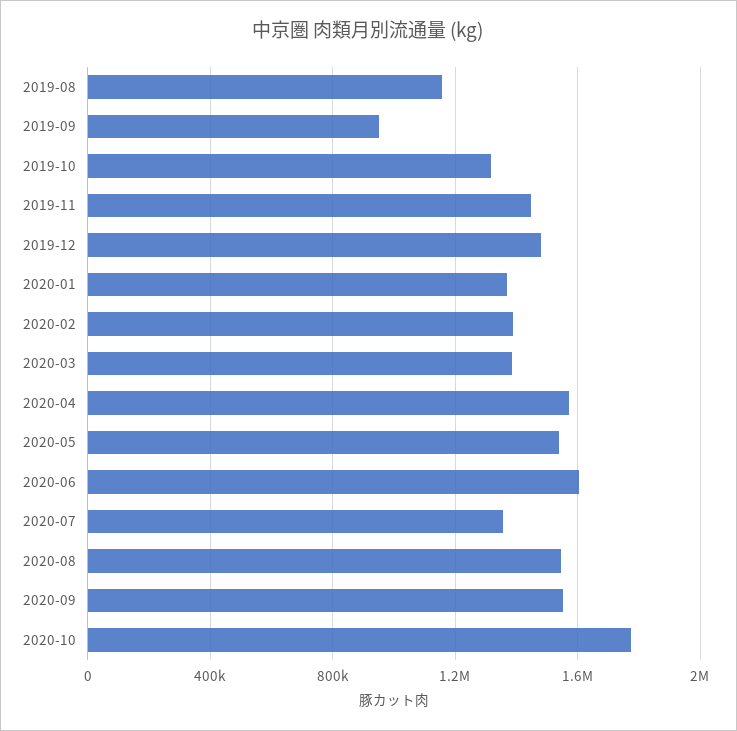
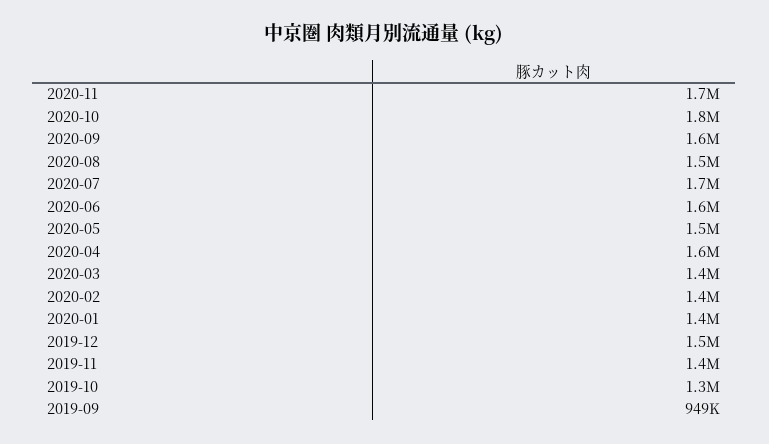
2019-08: 1150000 -> none
2020-07: 1350000 -> 1700000
2020-11: none -> 1700000

